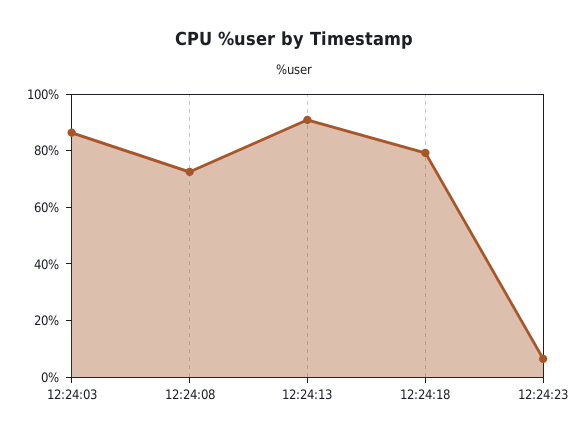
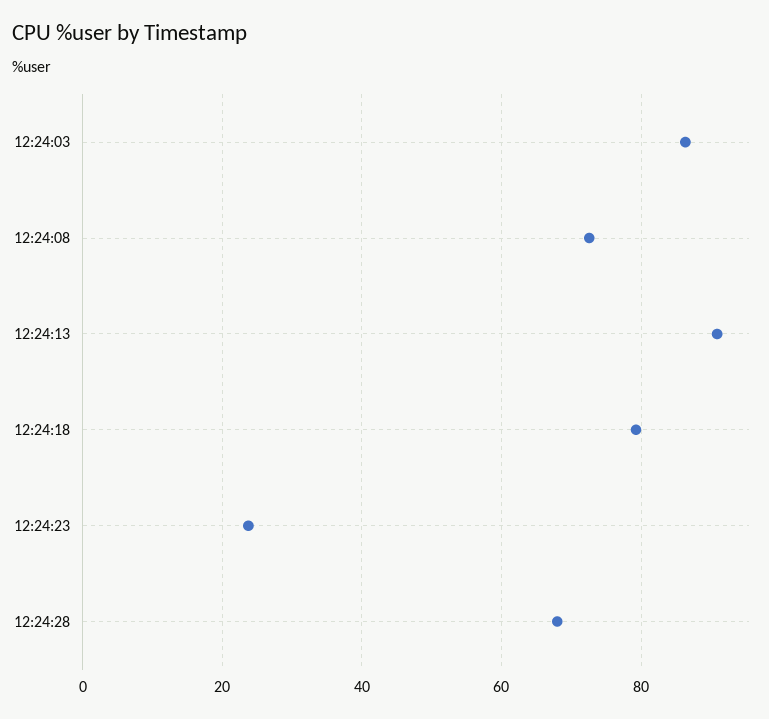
12:24:23: 5 -> 24
12:24:28: none -> 68

